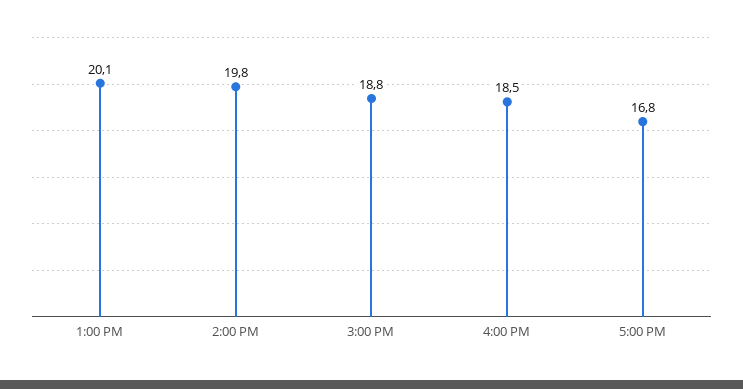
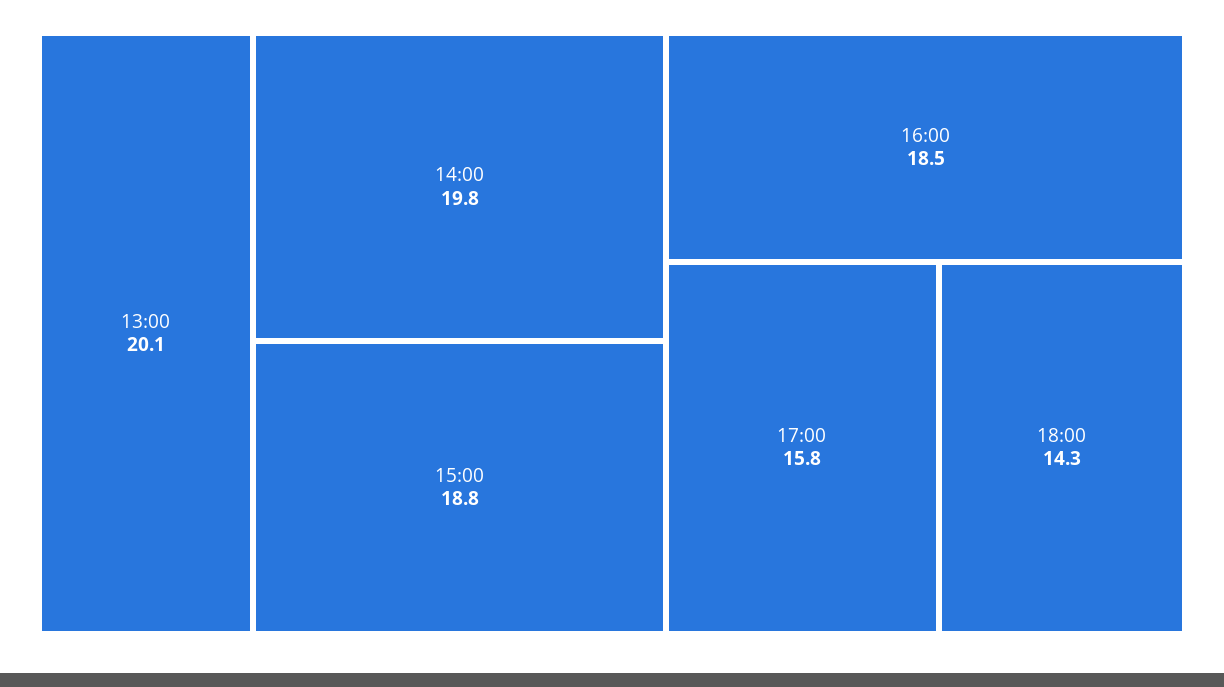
5:00 PM: 16.8 -> 15.8
18:00: none -> 14.3

